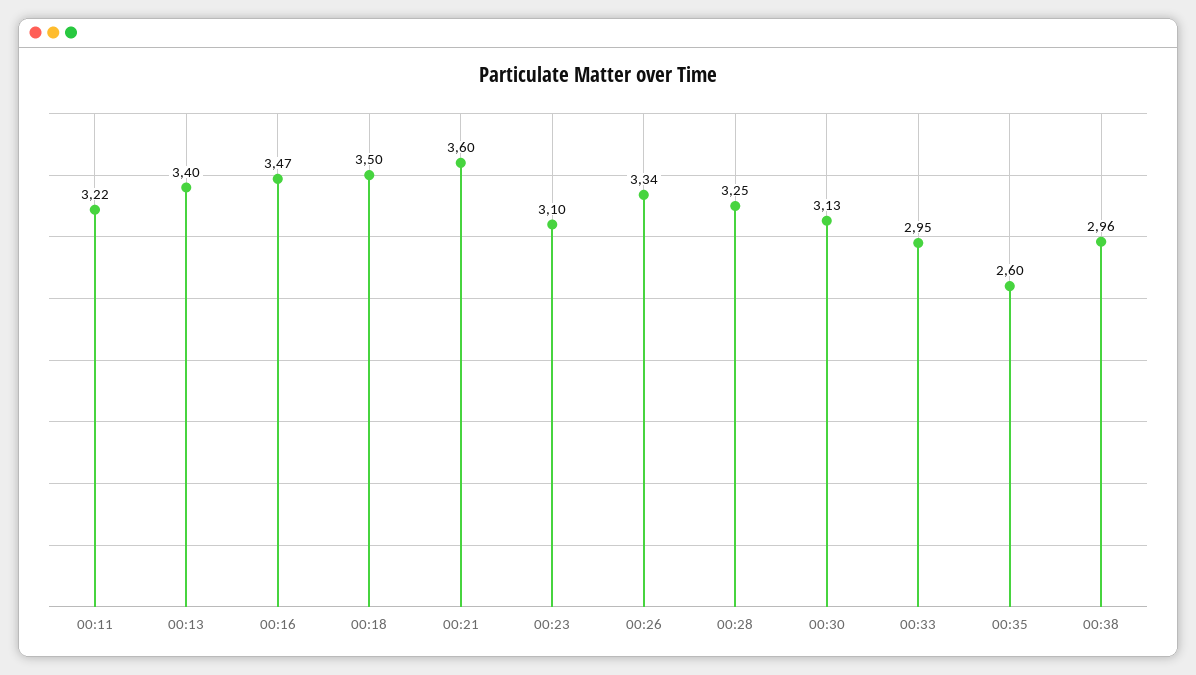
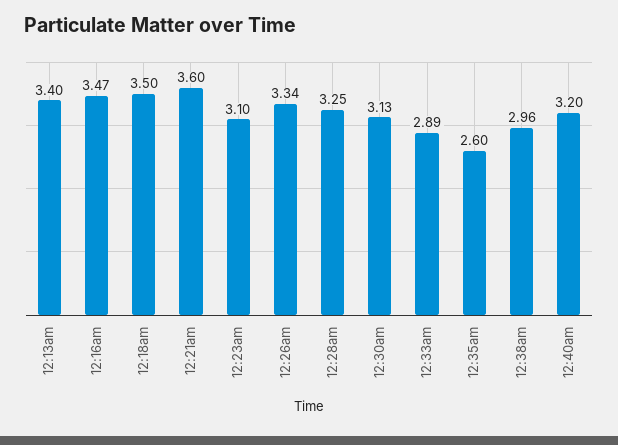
00:11: 3.22 -> none
00:33: 2.95 -> 2.89
12:40am: none -> 3.2

